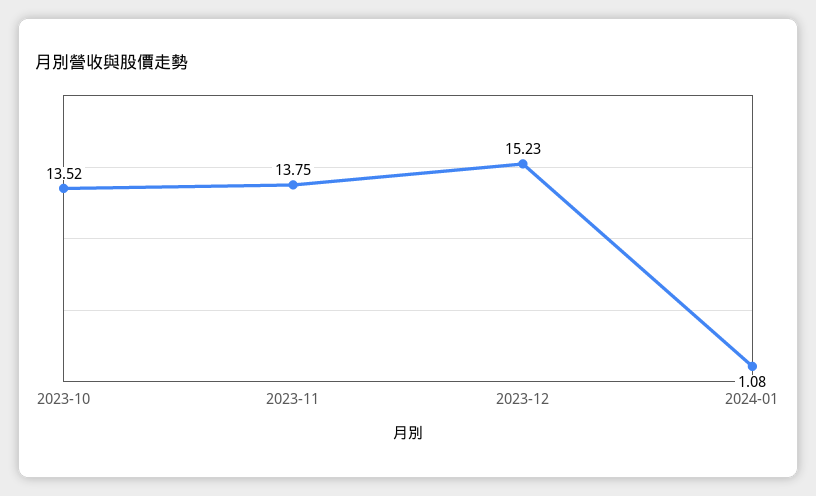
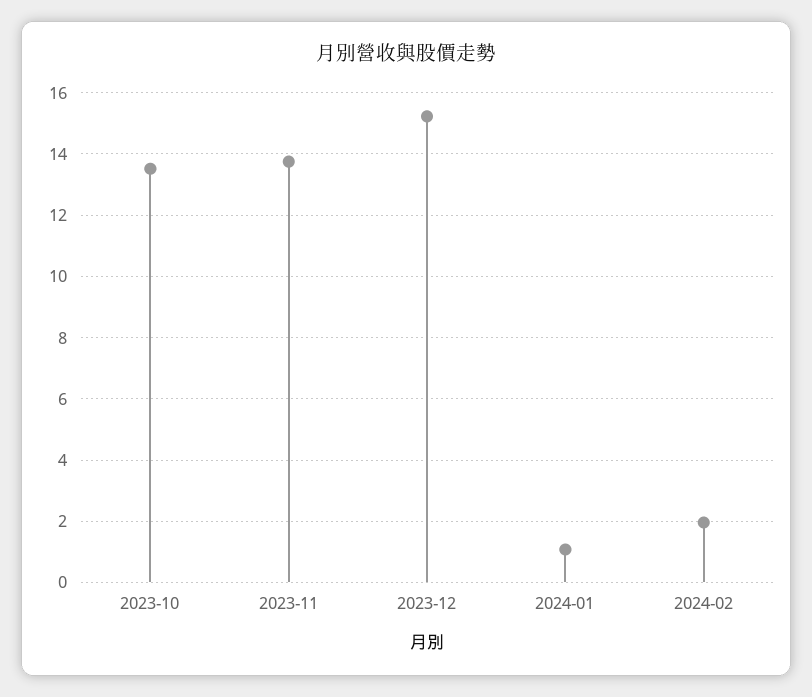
2024-02: none -> 2

